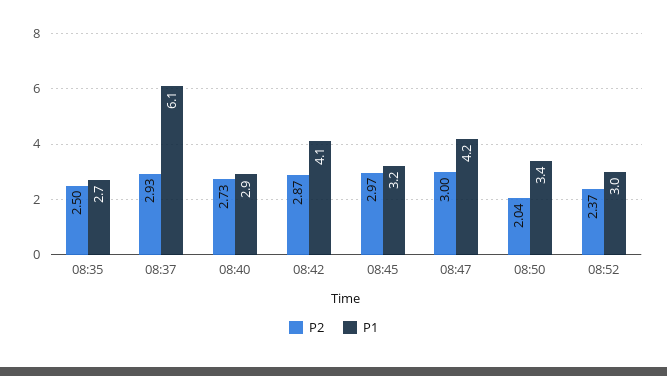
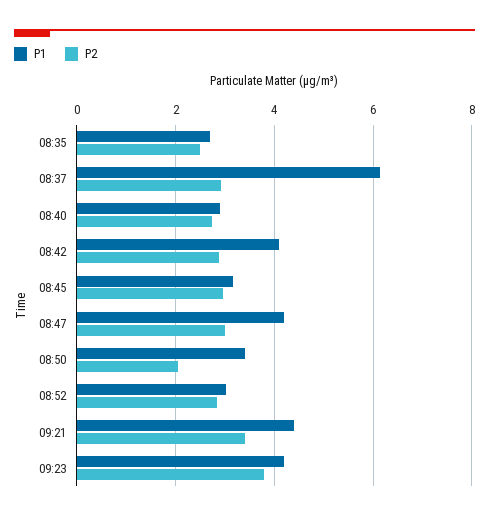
P2, 08:52: 2.37 -> 2.8
P1, 09:21: none -> 4.4
P2, 09:21: none -> 3.4
P1, 09:23: none -> 4.2
P2, 09:23: none -> 3.8

